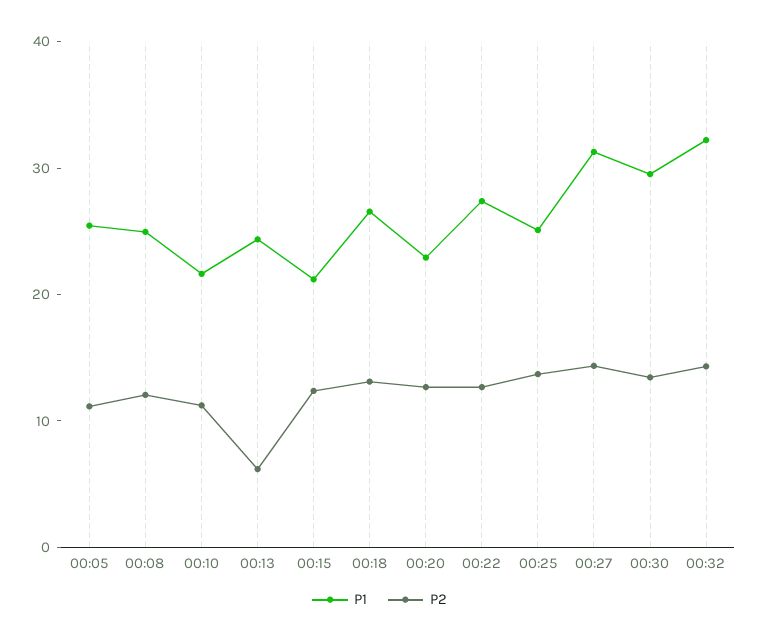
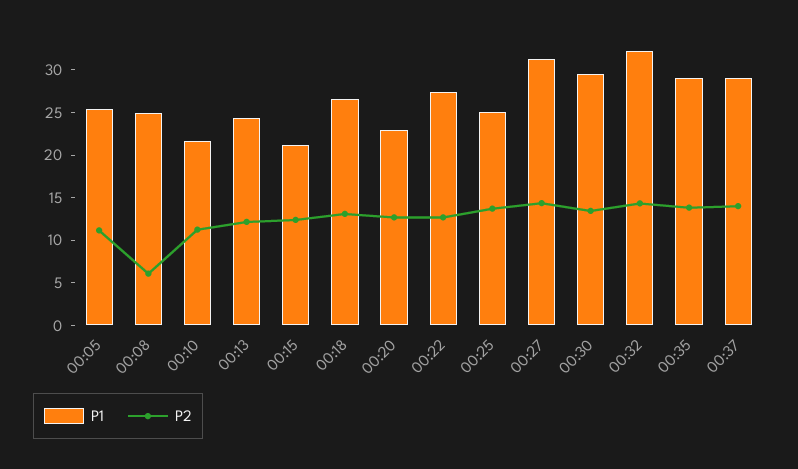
P2, 00:08: 12 -> 6
P2, 00:13: 6 -> 12
P1, 00:35: none -> 29
P2, 00:35: none -> 14
P1, 00:37: none -> 29
P2, 00:37: none -> 14

